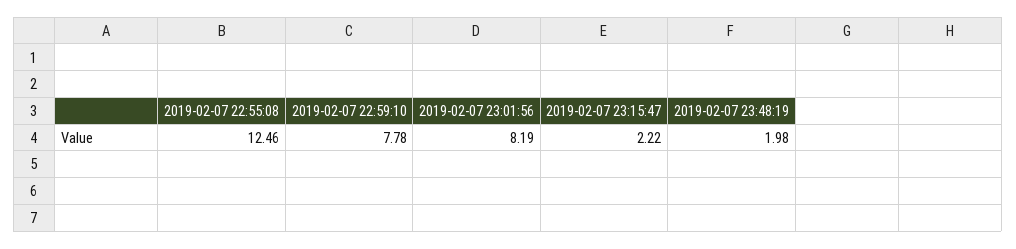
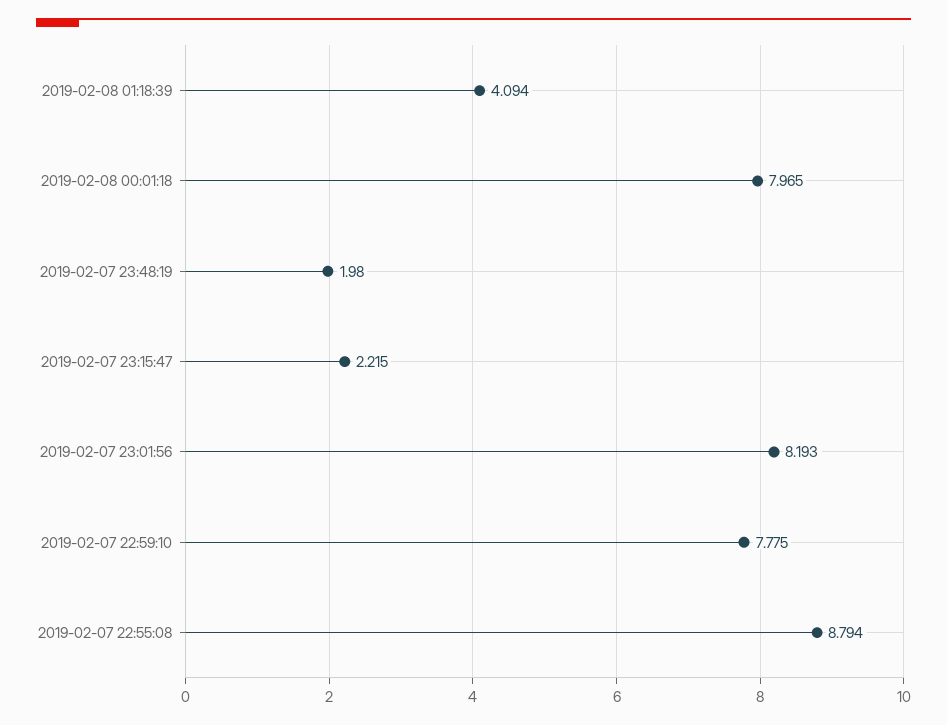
2019-02-07 22:55:08: 12.46 -> 8.794
2019-02-08 01:18:39: none -> 4.094
2019-02-08 00:01:18: none -> 7.965

